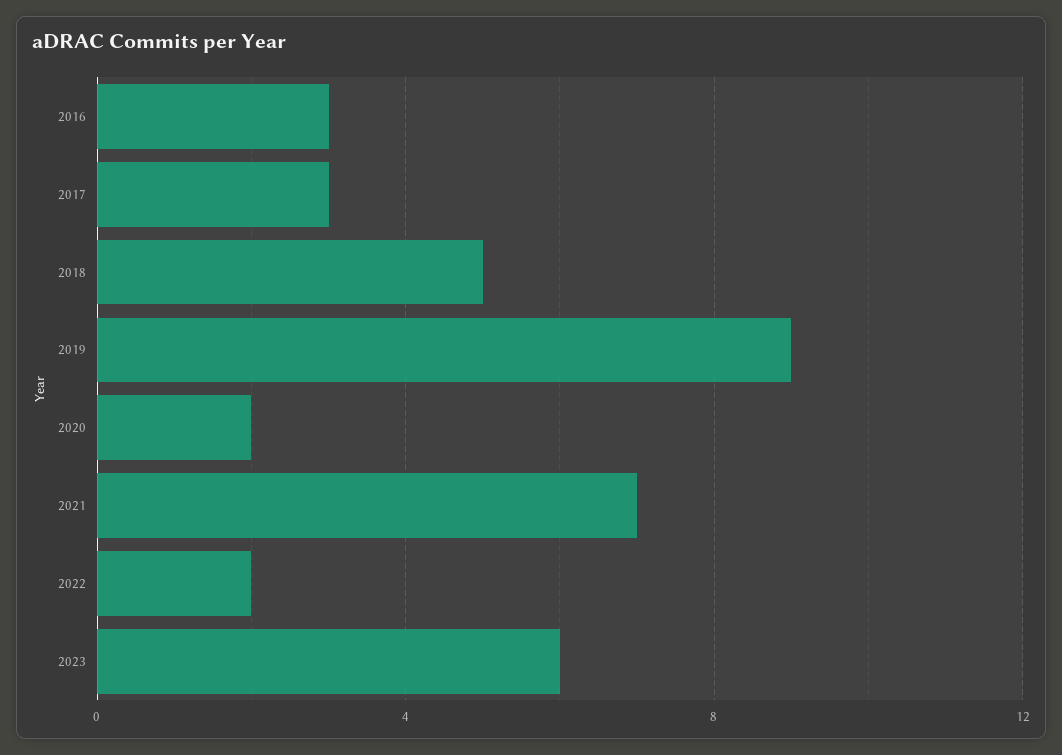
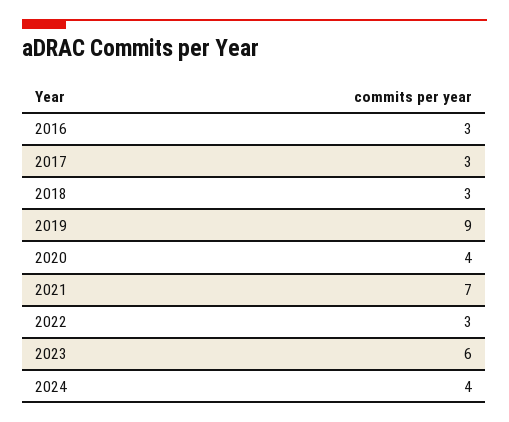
2018: 5 -> 3
2020: 2 -> 4
2022: 2 -> 3
2024: none -> 4

